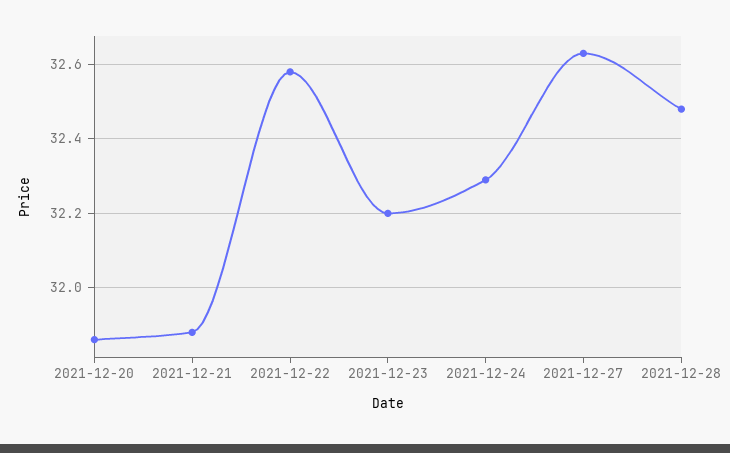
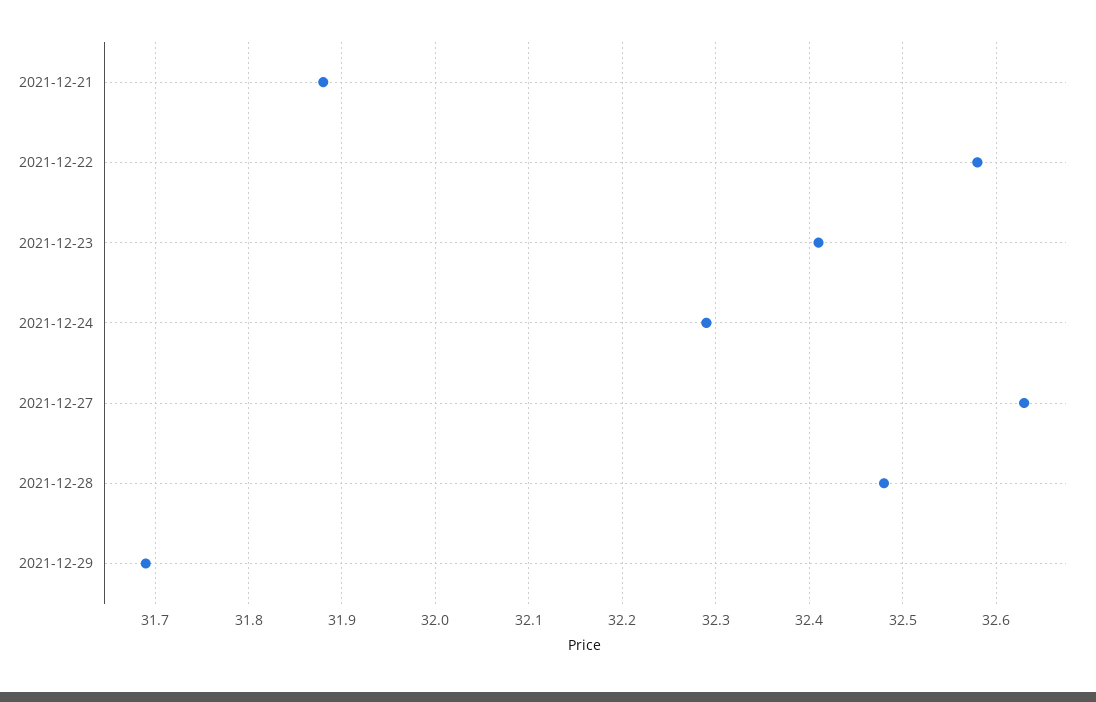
2021-12-20: 31.85 -> none
2021-12-23: 32.2 -> 32.41
2021-12-29: none -> 31.69

